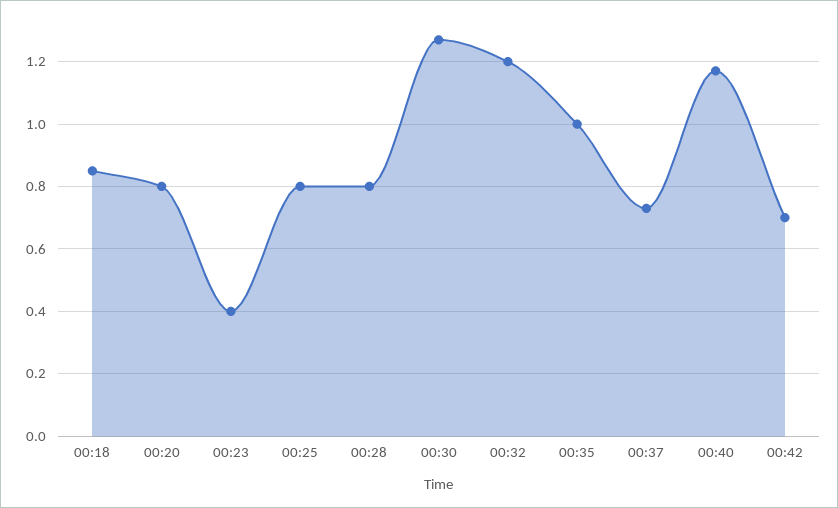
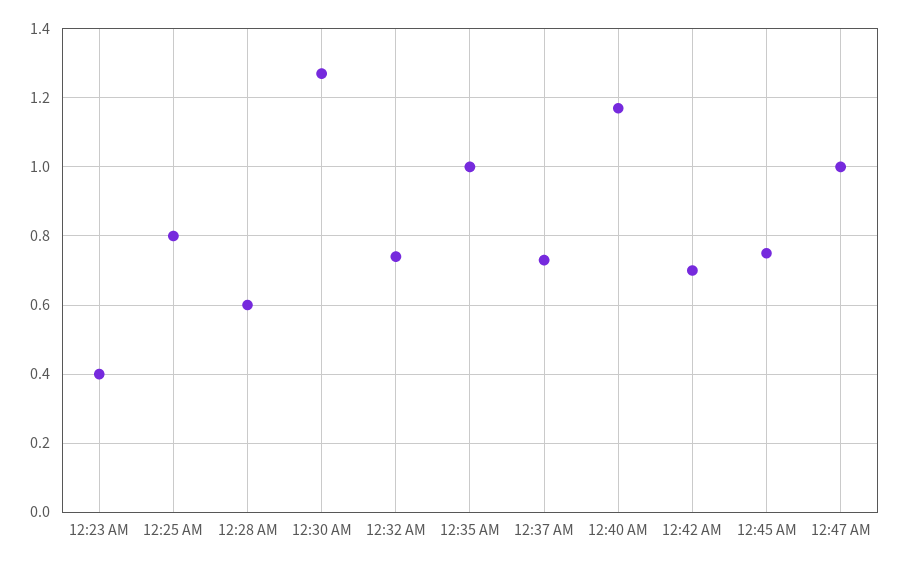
00:18: 0.85 -> none
00:20: 0.8 -> none
00:28: 0.8 -> 0.6
00:32: 1.2 -> 0.75
12:45 AM: none -> 0.75
12:47 AM: none -> 1

